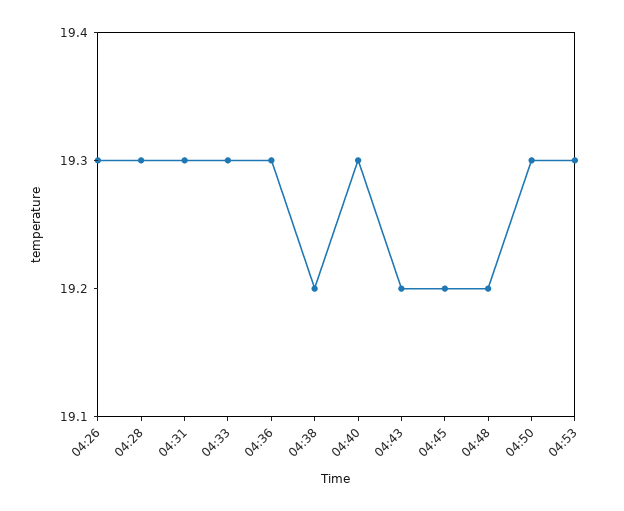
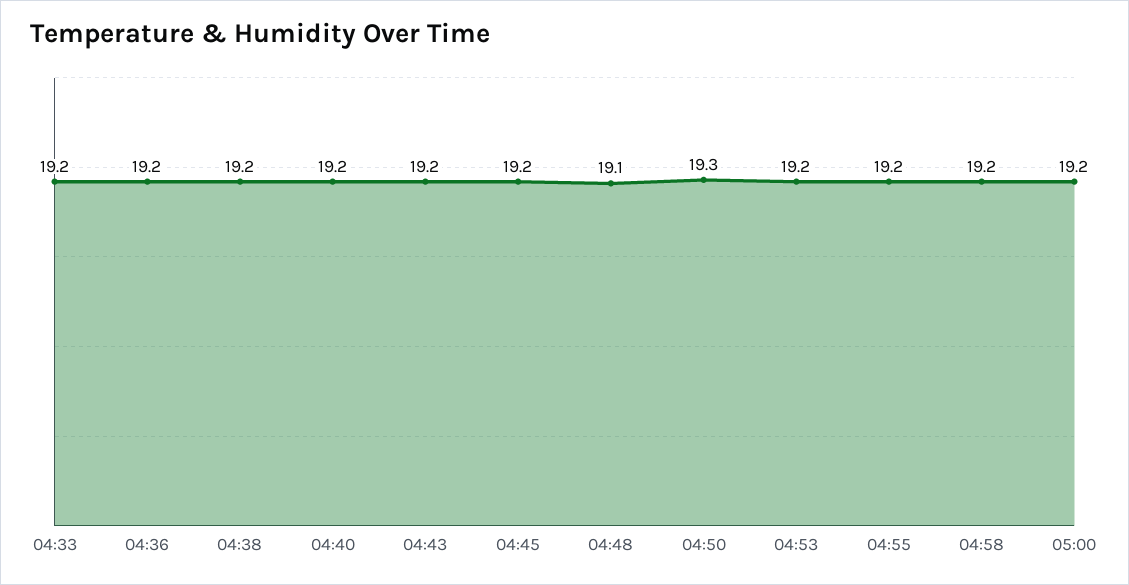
04:26: 19.3 -> none
04:28: 19.3 -> none
04:31: 19.3 -> none
04:33: 19.3 -> 19.2
04:36: 19.3 -> 19.2
04:40: 19.3 -> 19.2
04:48: 19.2 -> 19.1
04:53: 19.3 -> 19.2
04:55: none -> 19.2
04:58: none -> 19.2
05:00: none -> 19.2

